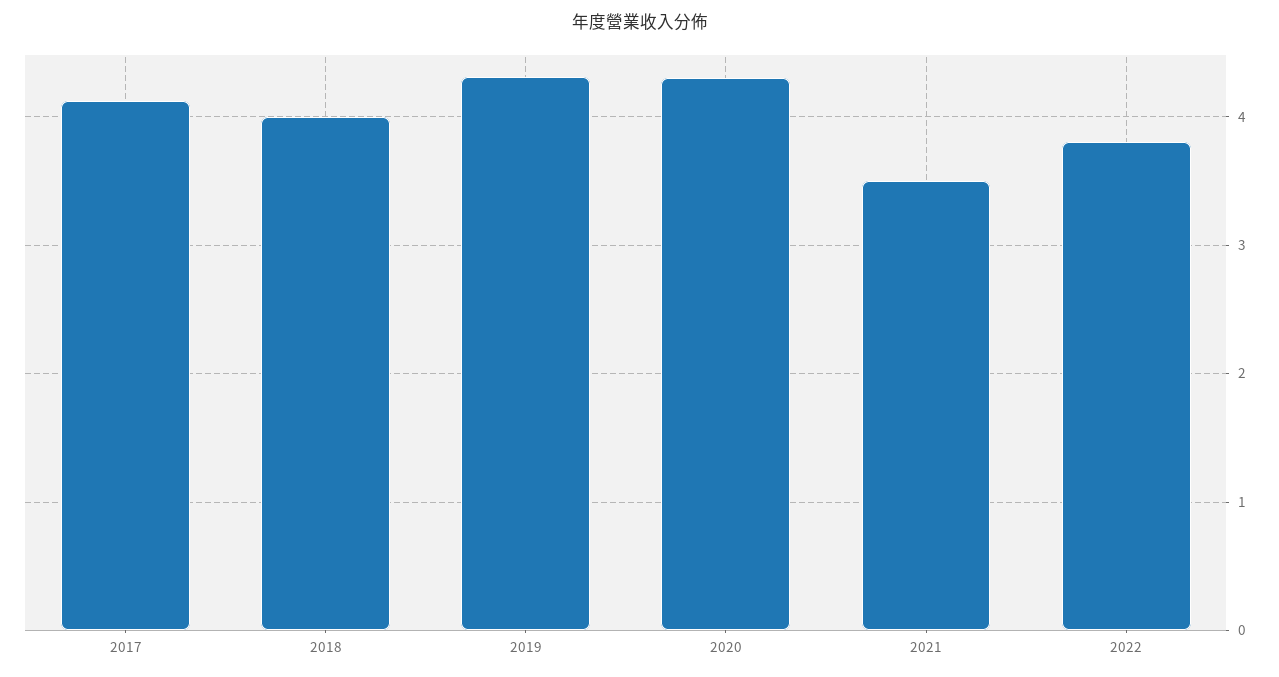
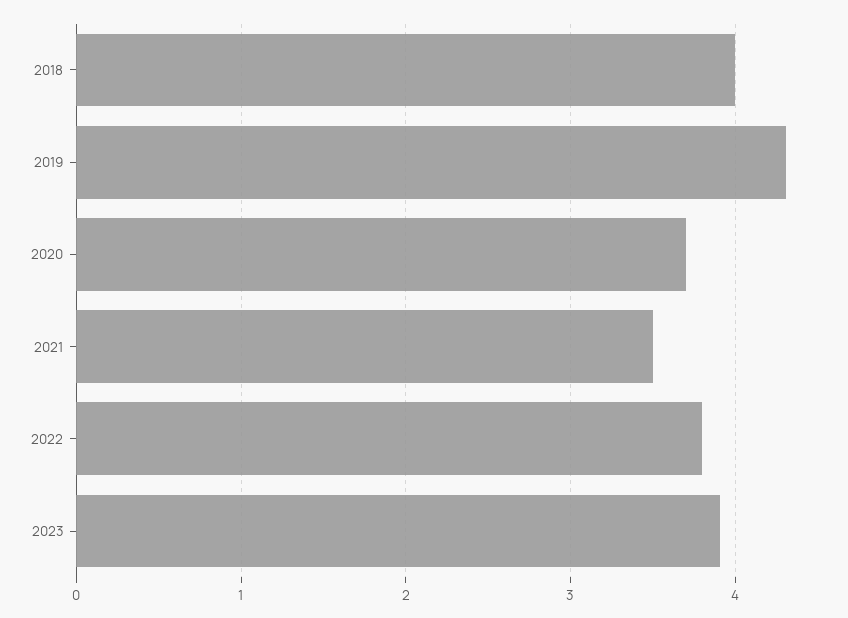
2017: 4.1 -> none
2020: 4.3 -> 3.7
2023: none -> 3.9

